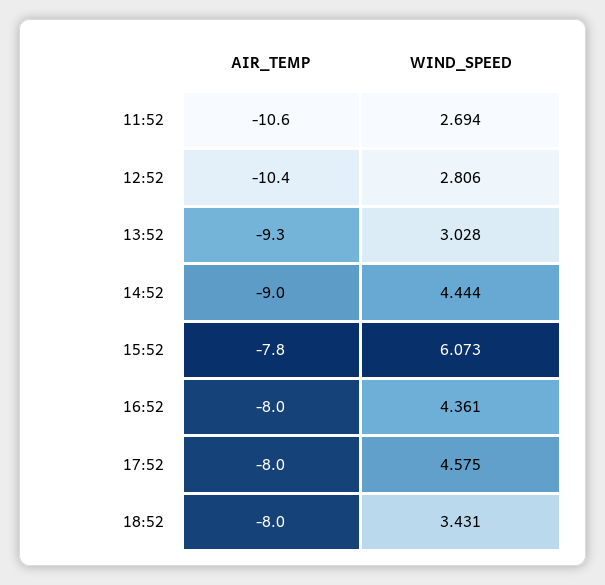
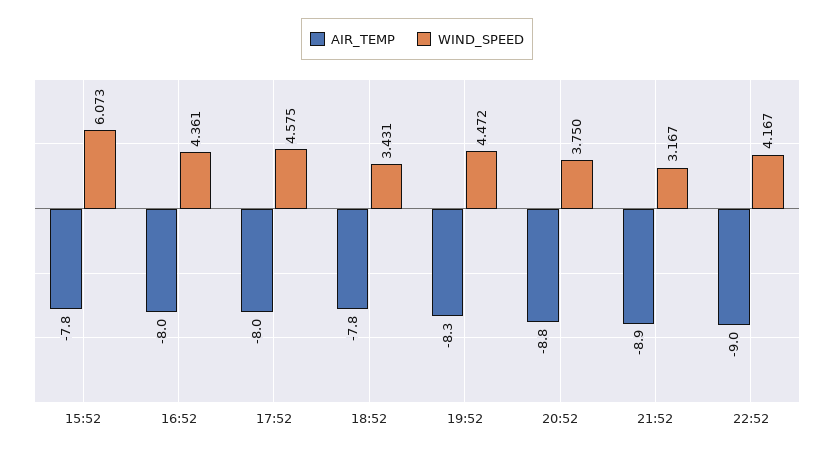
AIR_TEMP, 11:52: -10.6 -> none
WIND_SPEED, 11:52: 2.694 -> none
AIR_TEMP, 12:52: -10.4 -> none
WIND_SPEED, 12:52: 2.806 -> none
AIR_TEMP, 13:52: -9.3 -> none
WIND_SPEED, 13:52: 3.028 -> none
AIR_TEMP, 14:52: -9 -> none
WIND_SPEED, 14:52: 4.444 -> none
AIR_TEMP, 18:52: -8 -> -7.8
AIR_TEMP, 19:52: none -> -8.3
WIND_SPEED, 19:52: none -> 4.472
AIR_TEMP, 20:52: none -> -8.8
WIND_SPEED, 20:52: none -> 3.75
AIR_TEMP, 21:52: none -> -8.9
WIND_SPEED, 21:52: none -> 3.167
AIR_TEMP, 22:52: none -> -9
WIND_SPEED, 22:52: none -> 4.167

